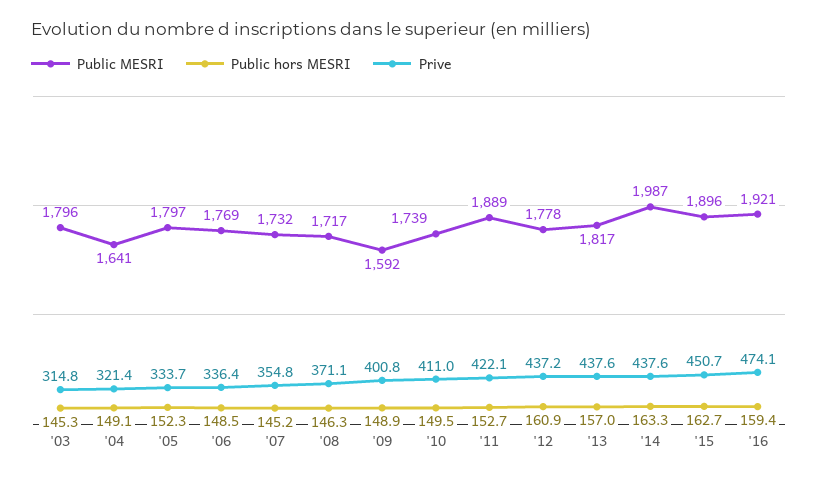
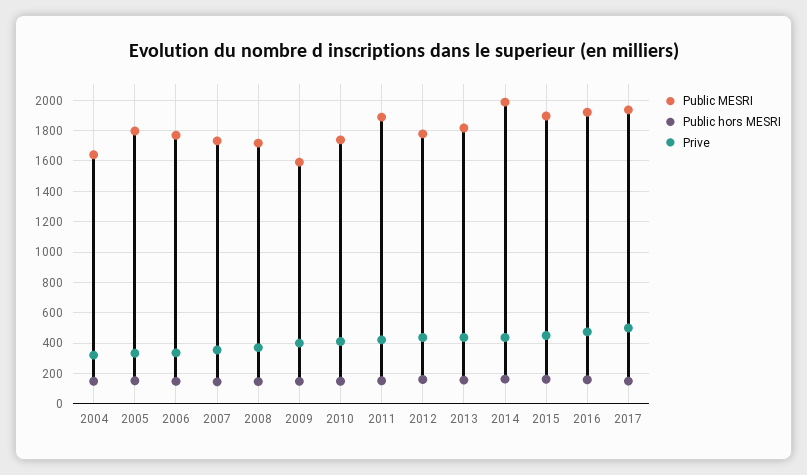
Public MESRI, '03: 1796 -> none
Public hors MESRI, '03: 145.3 -> none
Prive, '03: 314.8 -> none
Public MESRI, 2017: none -> 1950
Public hors MESRI, 2017: none -> 150
Prive, 2017: none -> 500

